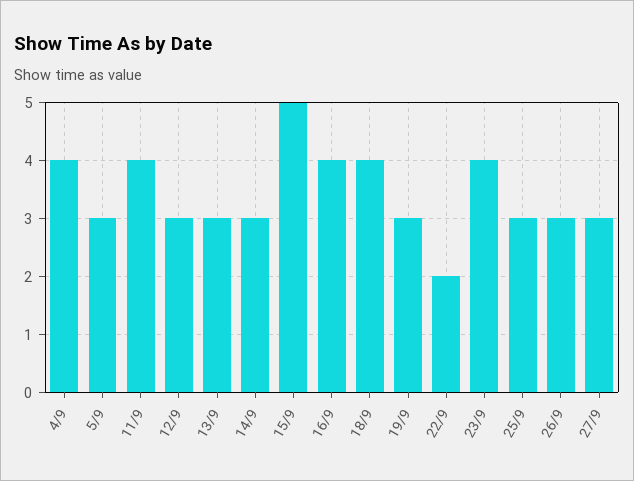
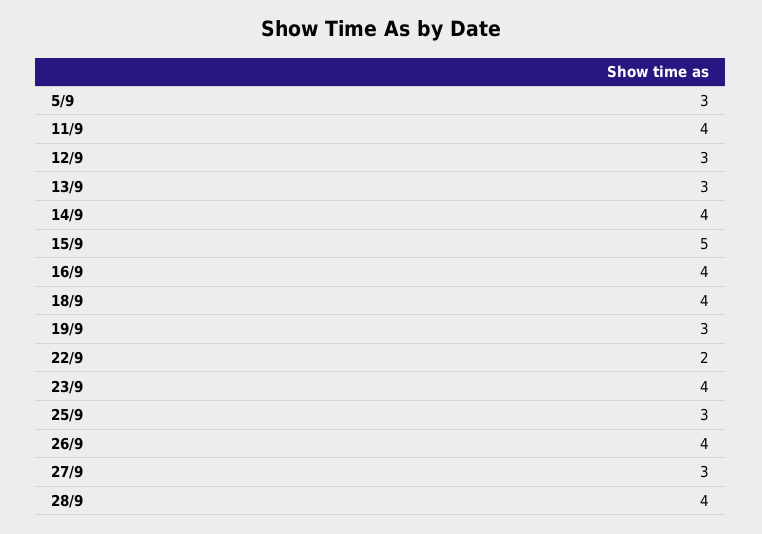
4/9: 4 -> none
14/9: 3 -> 4
26/9: 3 -> 4
28/9: none -> 4

